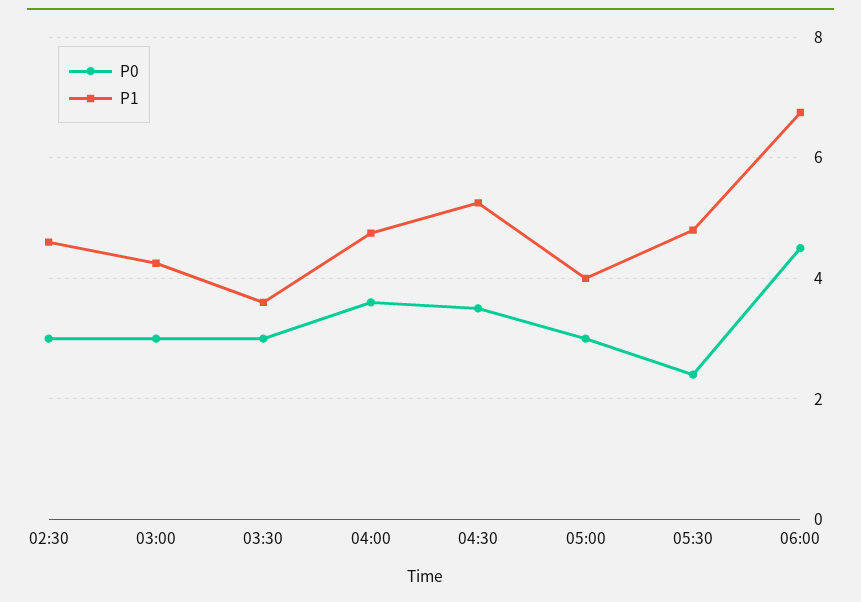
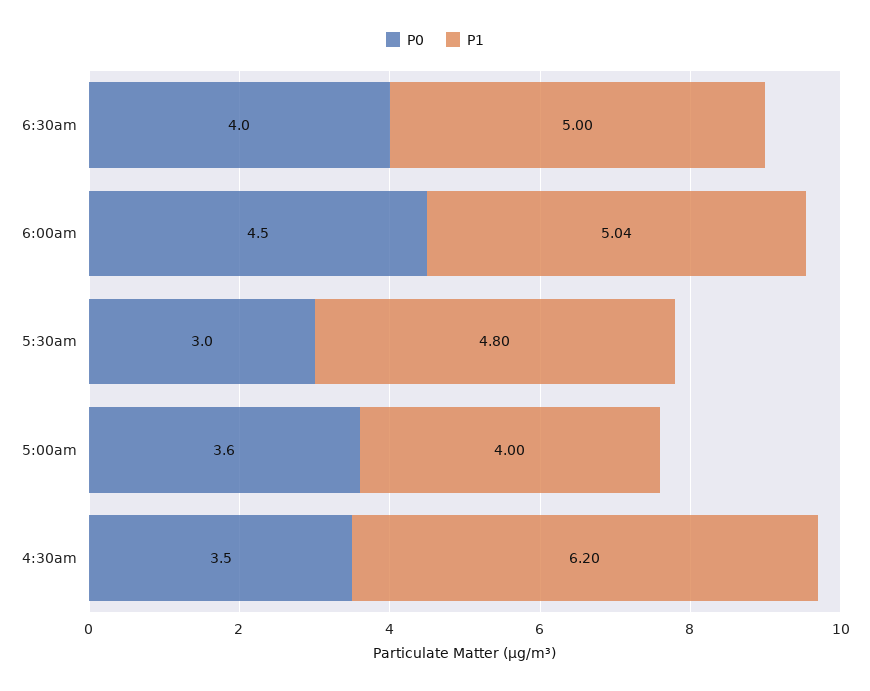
P0, 02:30: 3 -> none
P1, 02:30: 4.6 -> none
P0, 03:00: 3 -> none
P1, 03:00: 4.2 -> none
P0, 03:30: 3 -> none
P1, 03:30: 3.6 -> none
P0, 04:00: 3.6 -> none
P1, 04:00: 4.8 -> none
P1, 04:30: 5.2 -> 6.2
P0, 05:00: 3 -> 3.6
P0, 05:30: 2.4 -> 3
P1, 06:00: 6.8 -> 5.04
P0, 6:30am: none -> 4
P1, 6:30am: none -> 5

